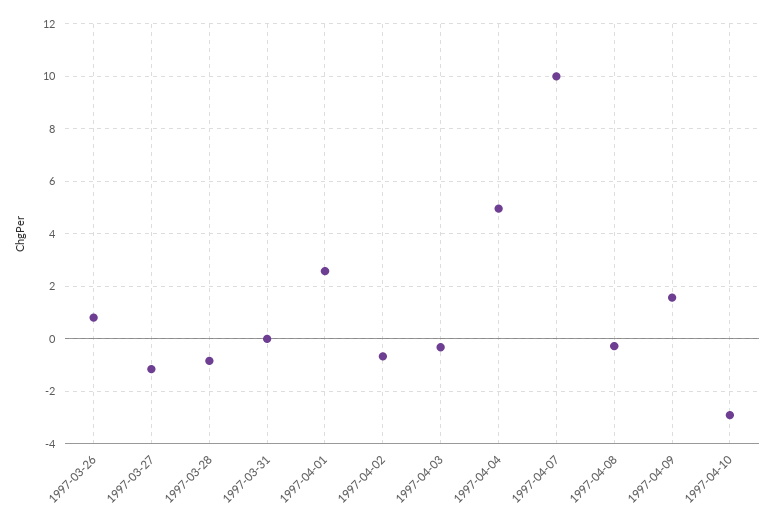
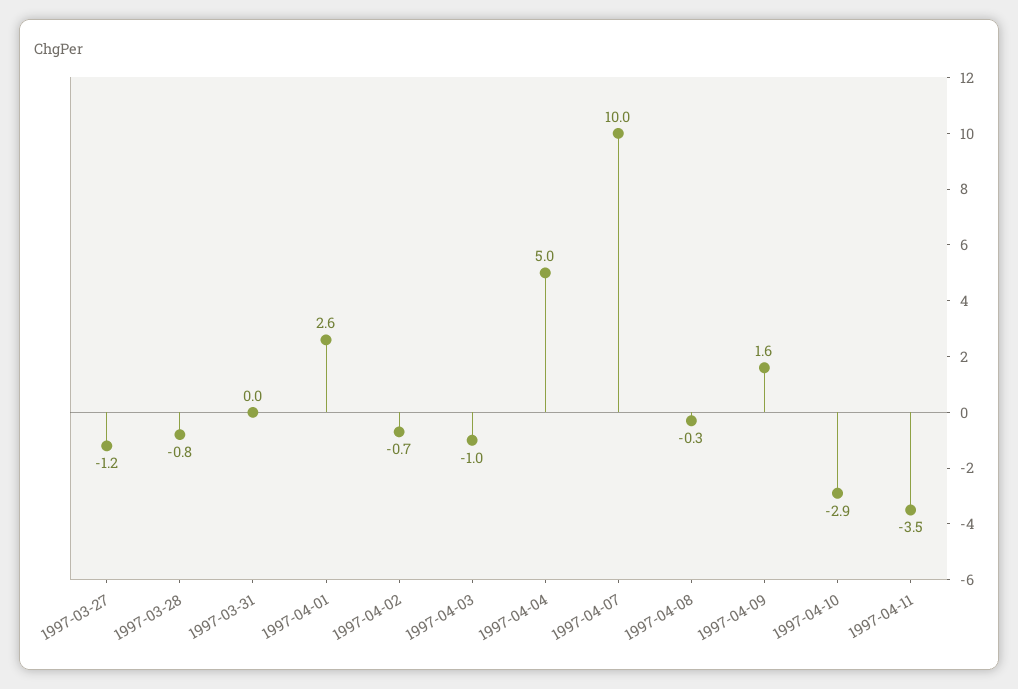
1997-03-26: 0.75 -> none
1997-04-03: -0.25 -> -1
1997-04-11: none -> -3.5

